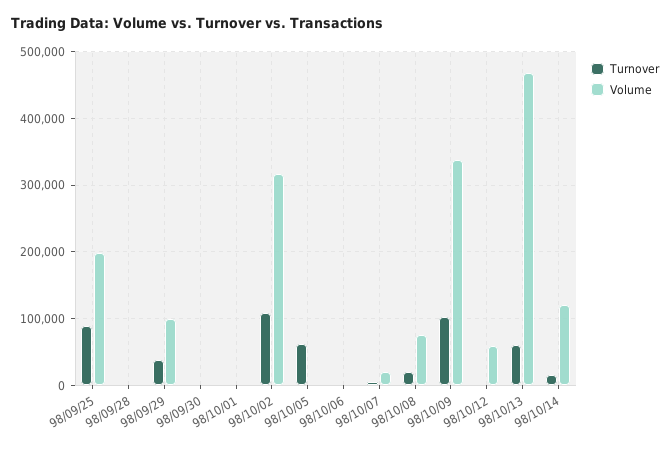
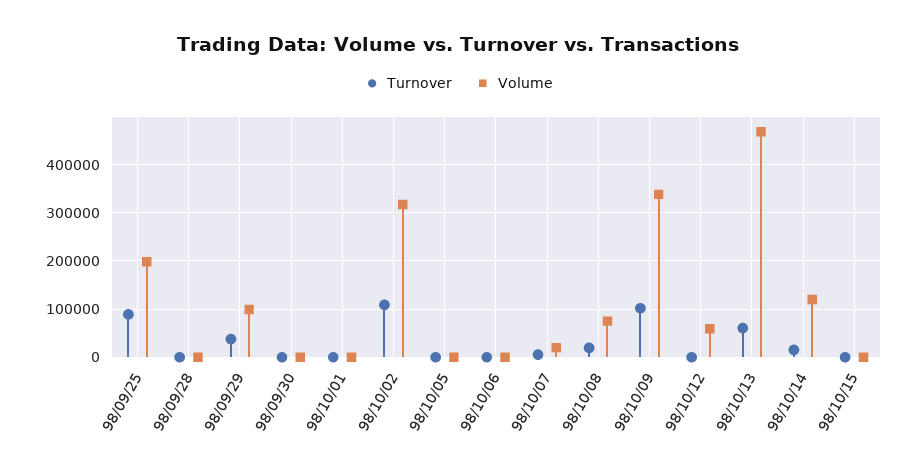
Turnover, 98/10/05: 60000 -> 0
Turnover, 98/10/15: none -> 0
Volume, 98/10/15: none -> 0

